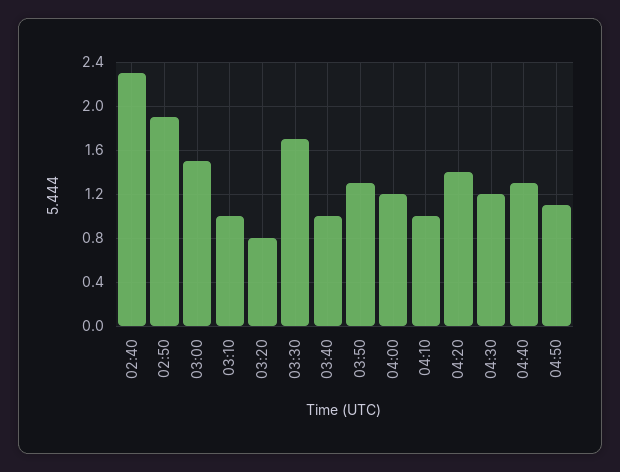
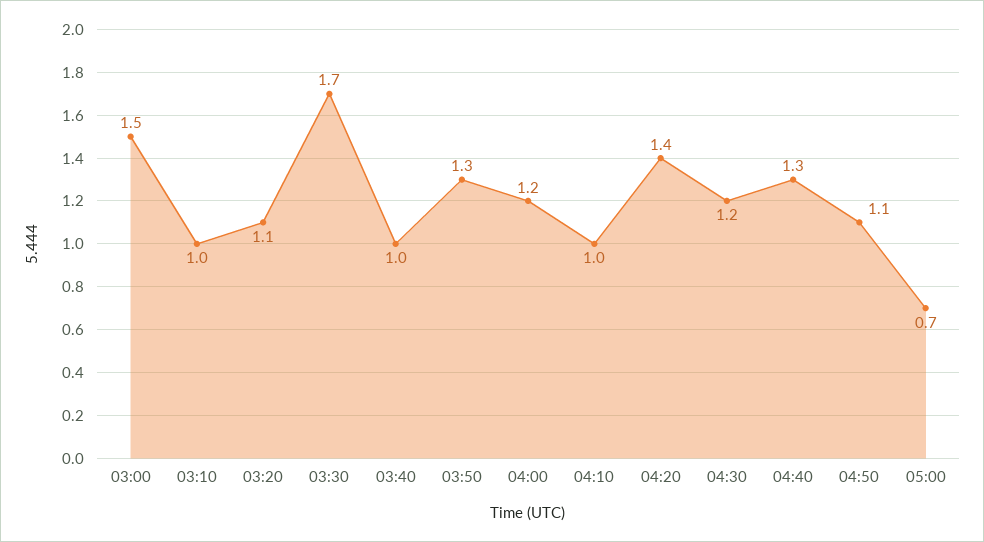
02:40: 2.3 -> none
02:50: 1.9 -> none
03:20: 0.8 -> 1.1
05:00: none -> 0.7

